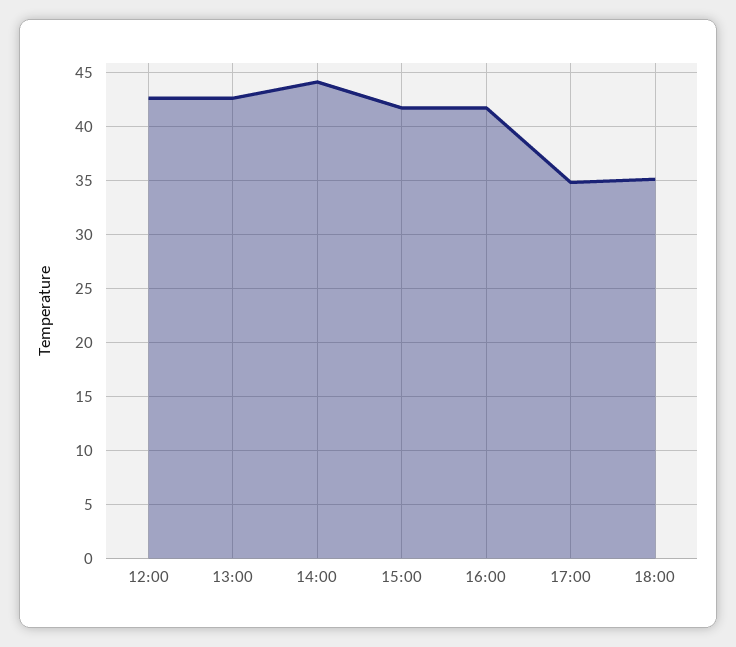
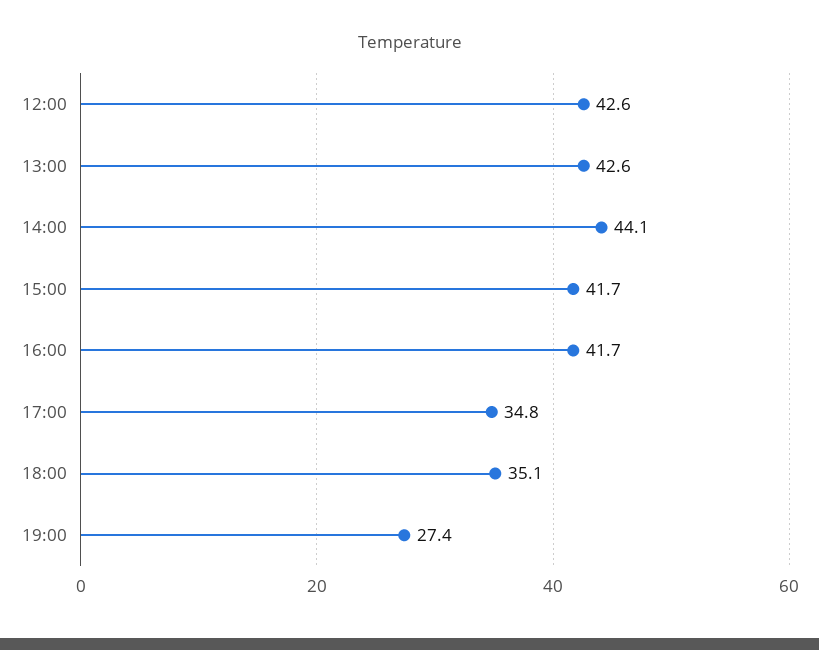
19:00: none -> 27.4

